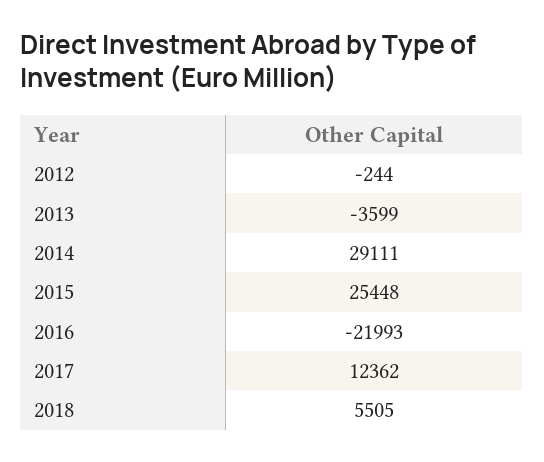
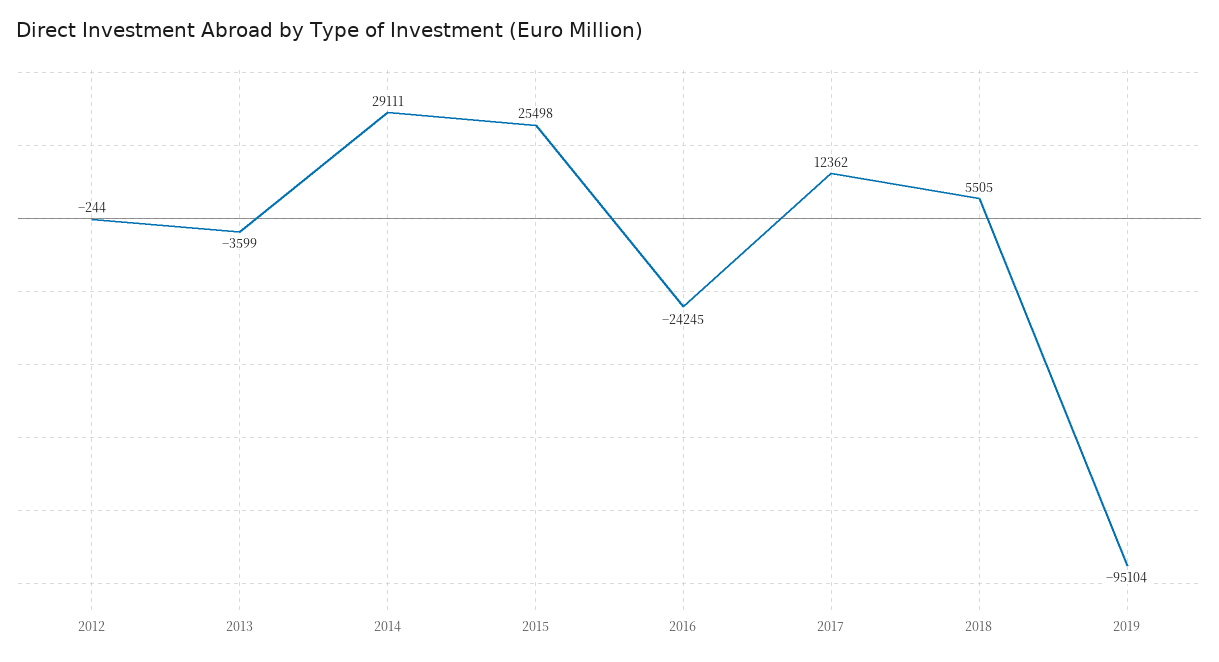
2015: 25448 -> 25498
2016: -21993 -> -24245
2019: none -> -95104

